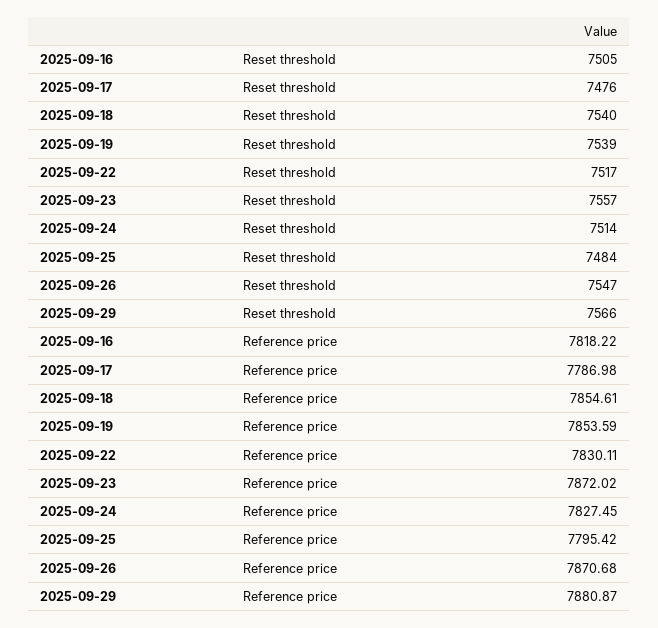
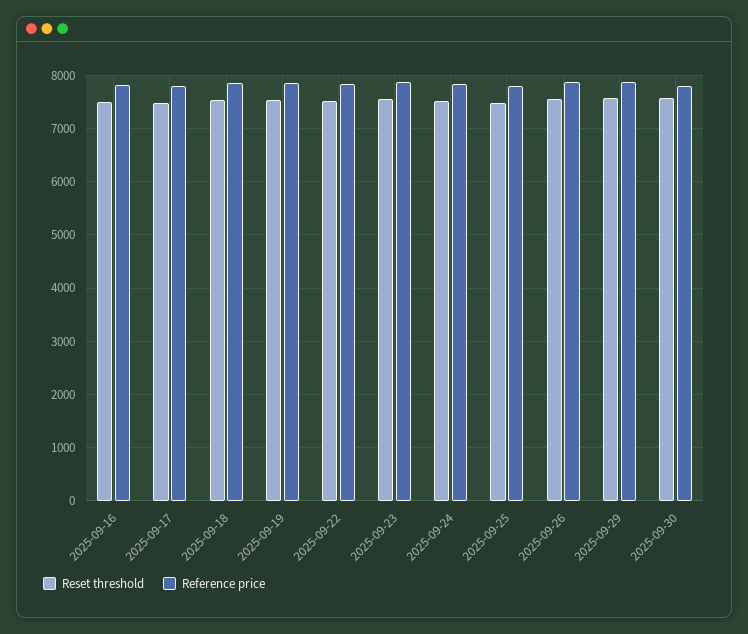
Reset threshold, 2025-09-30: none -> 7600
Reference price, 2025-09-30: none -> 7800

